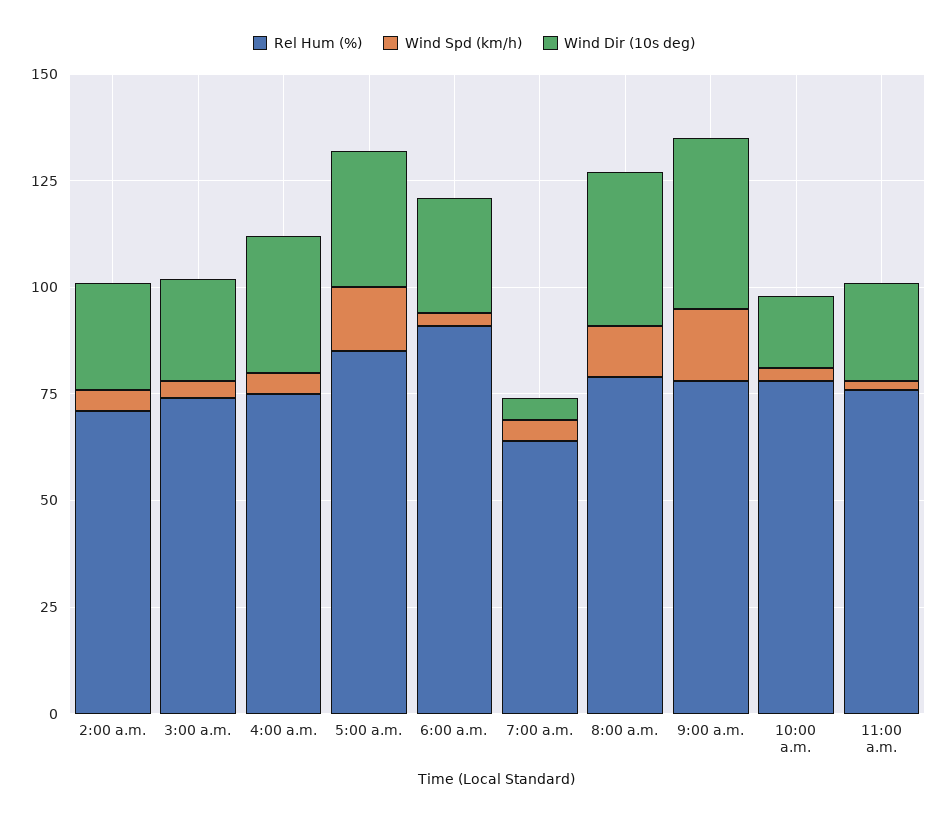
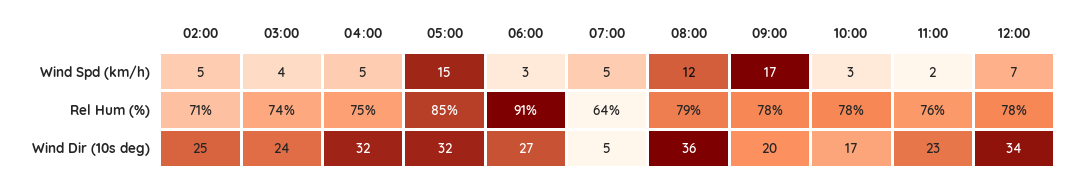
Wind Dir (10s deg), 9:00 a.m.: 40 -> 20
Wind Spd (km/h), 12:00: none -> 7
Rel Hum (%), 12:00: none -> 78
Wind Dir (10s deg), 12:00: none -> 34

